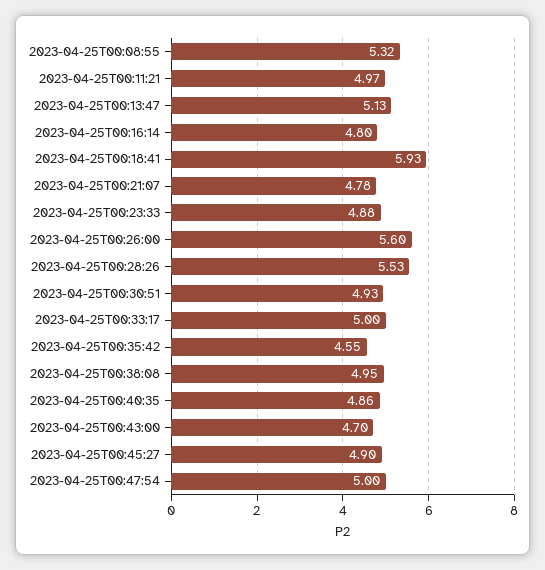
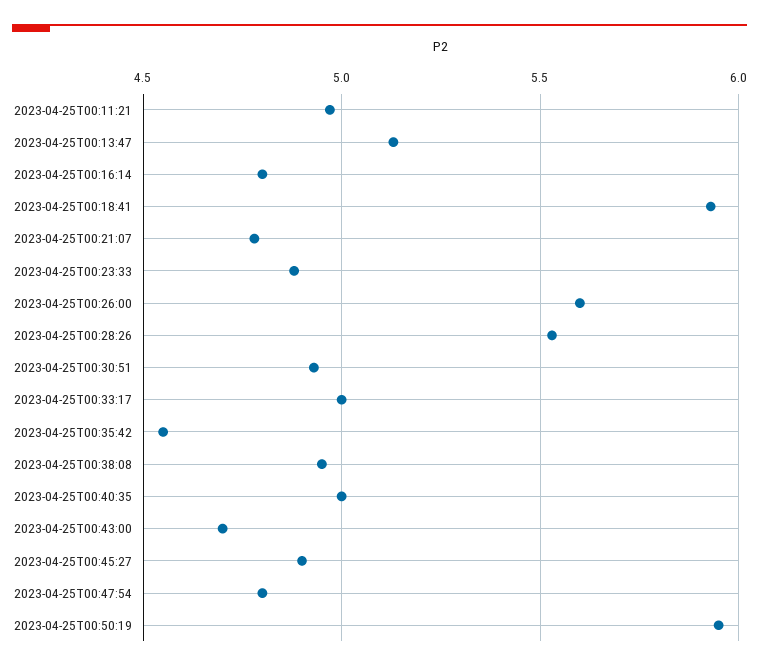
2023-04-25T00:08:55: 5.32 -> none
2023-04-25T00:40:35: 4.86 -> 5
2023-04-25T00:47:54: 5 -> 4.8
2023-04-25T00:50:19: none -> 5.95

